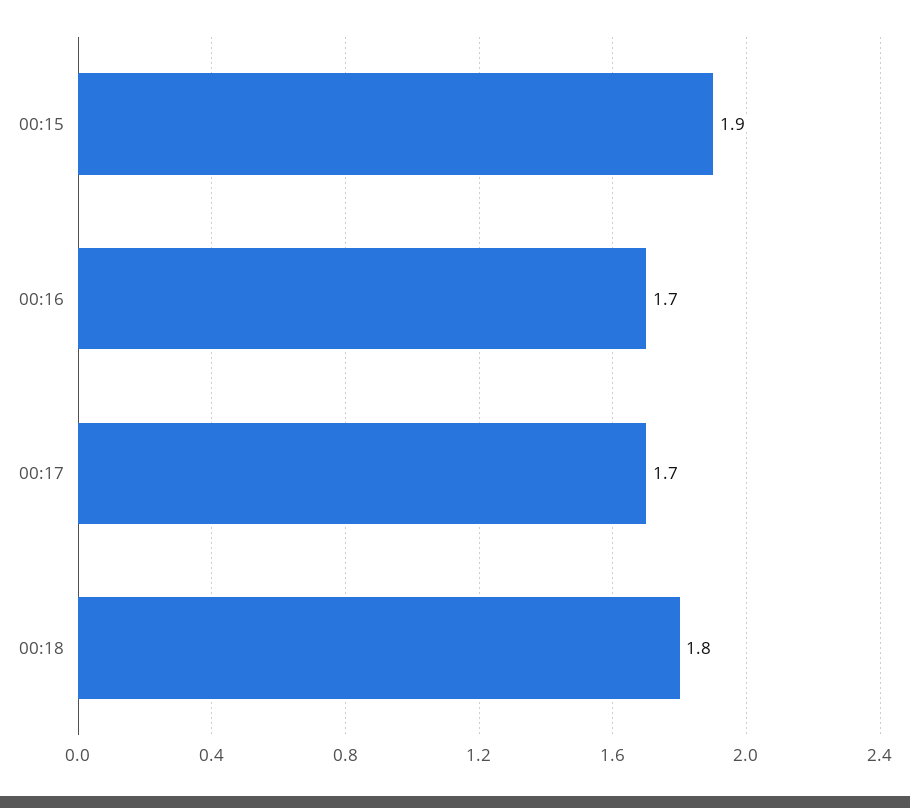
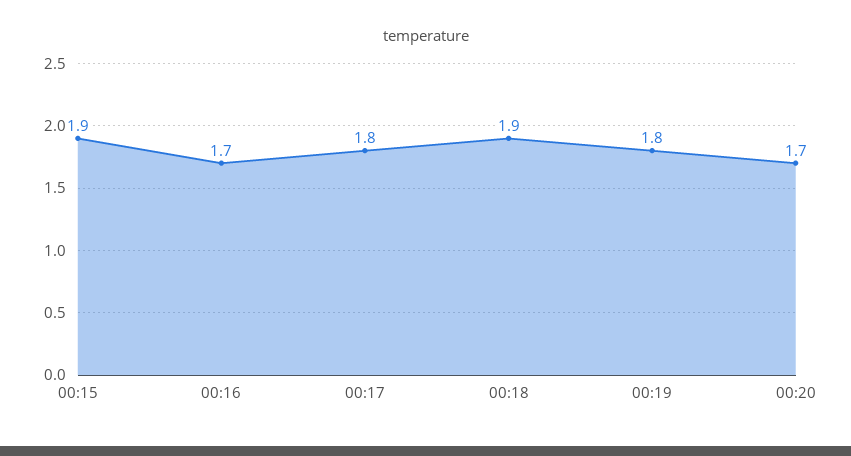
00:17: 1.7 -> 1.8
00:18: 1.8 -> 1.9
00:19: none -> 1.8
00:20: none -> 1.7

